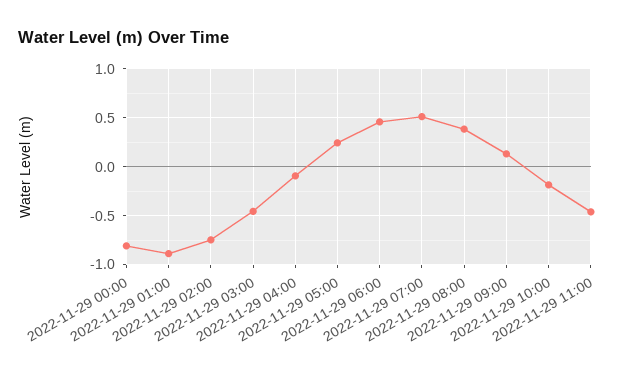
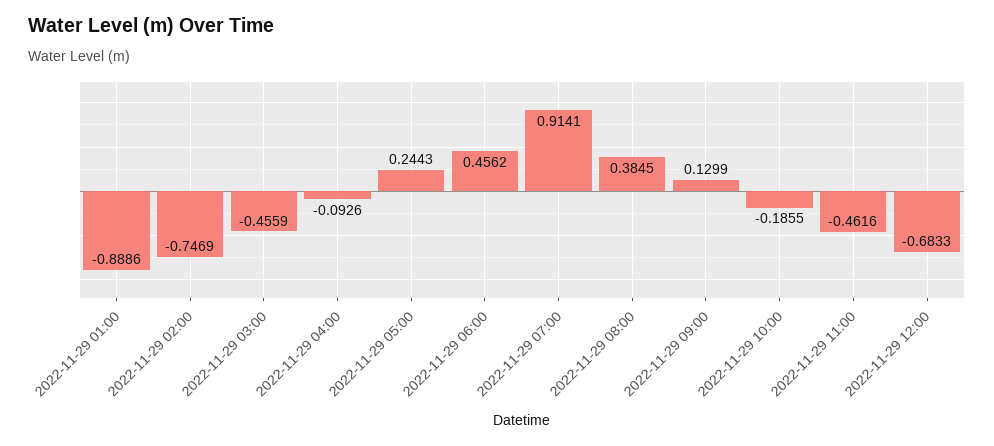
2022-11-29 00:00: -0.8 -> none
2022-11-29 07:00: 0.5 -> 0.9141
2022-11-29 12:00: none -> -0.6833

